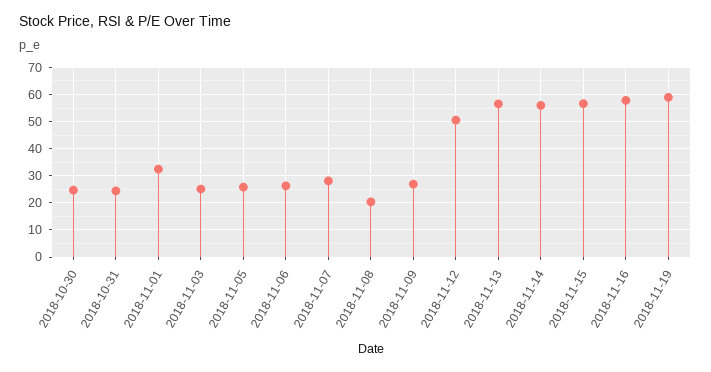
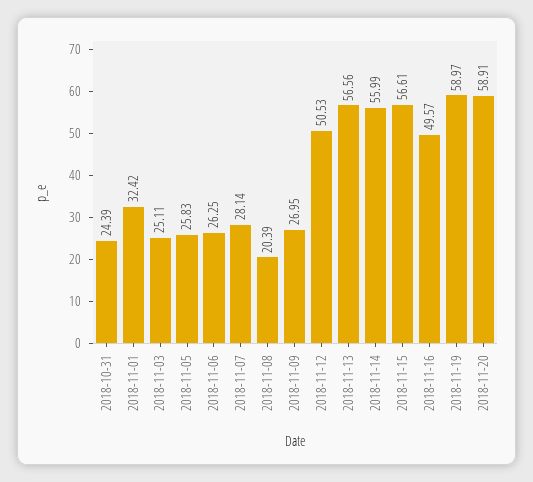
2018-10-30: 25 -> none
2018-11-16: 57.5 -> 49.57
2018-11-20: none -> 58.91

